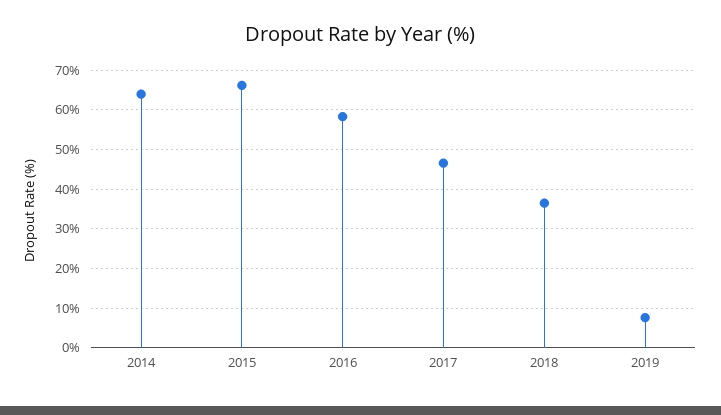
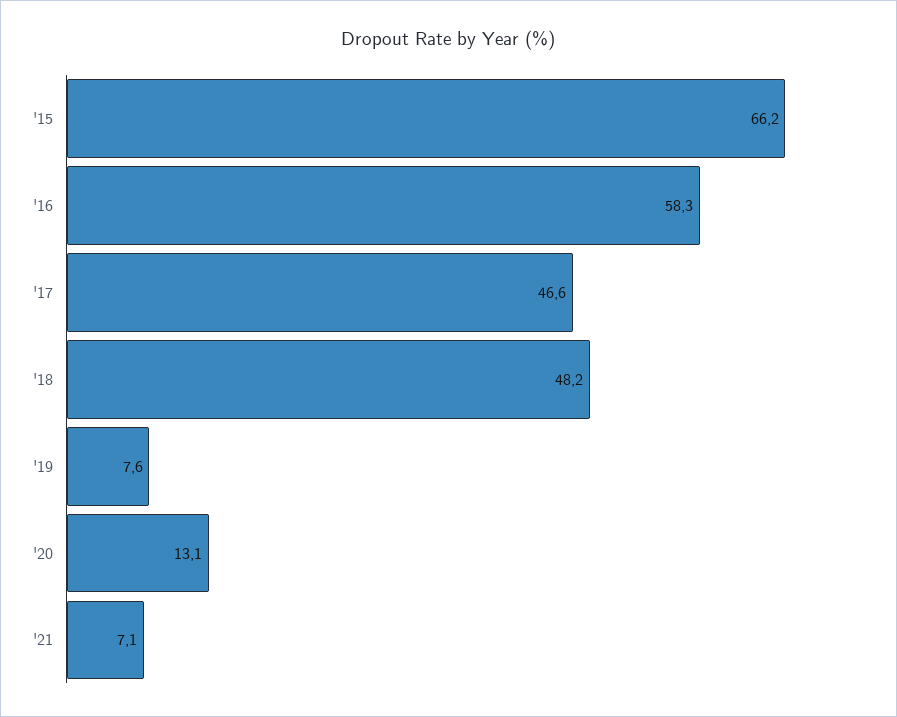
2014: 64 -> none
2018: 36 -> 48.2
'20: none -> 13.1
'21: none -> 7.1

